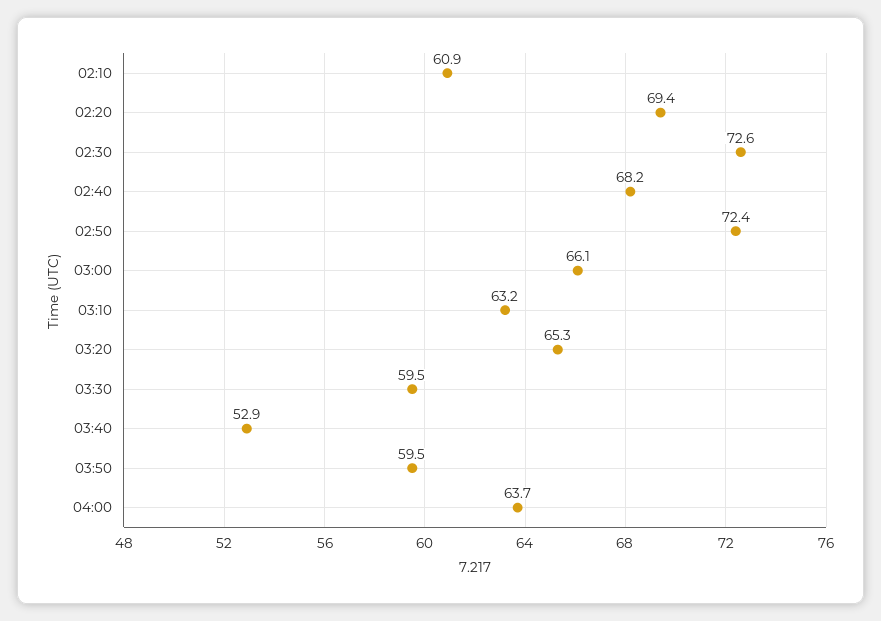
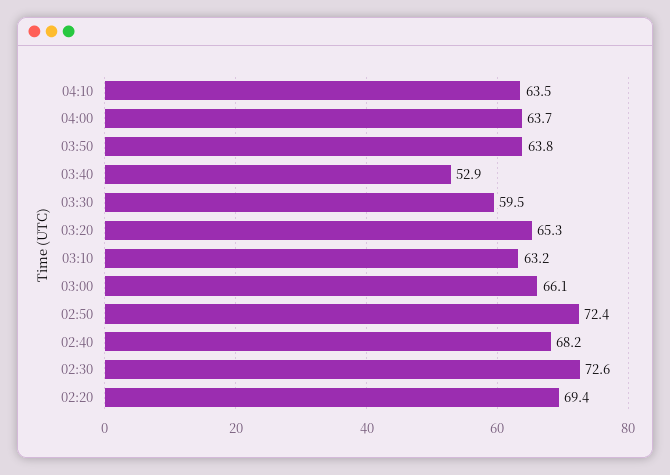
02:10: 60.9 -> none
03:50: 59.5 -> 63.8
04:10: none -> 63.5

